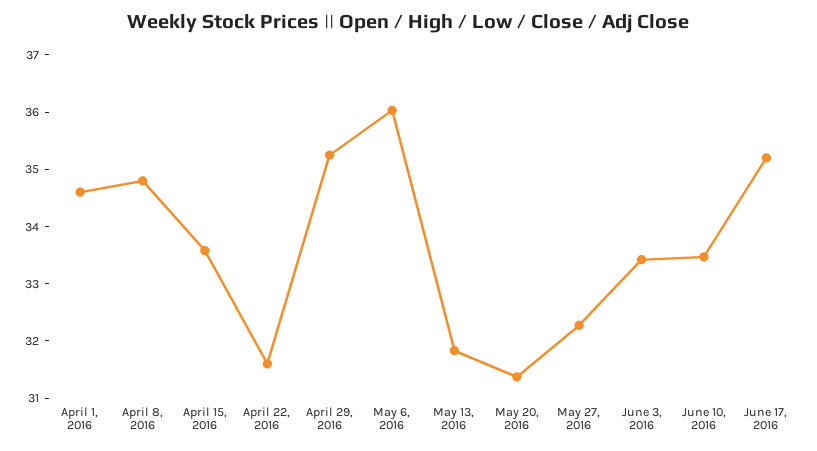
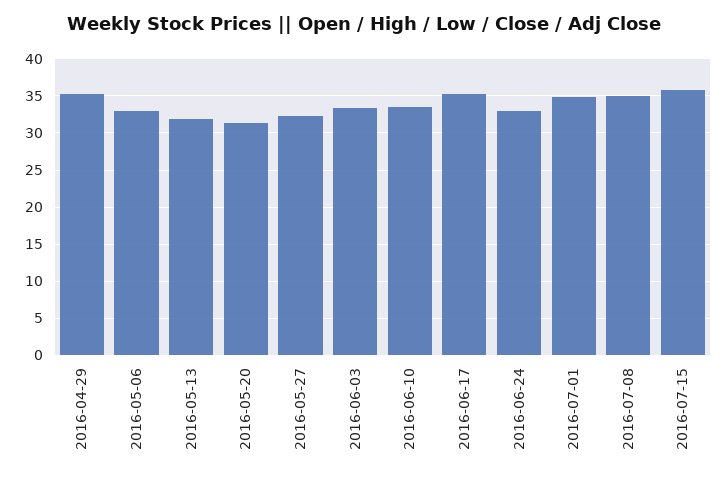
April 1, 2016: 34.6 -> none
April 8, 2016: 34.8 -> none
April 15, 2016: 33.6 -> none
April 22, 2016: 31.6 -> none
May 6, 2016: 36 -> 33
2016-06-24: none -> 33
2016-07-01: none -> 35
2016-07-08: none -> 35
2016-07-15: none -> 36

